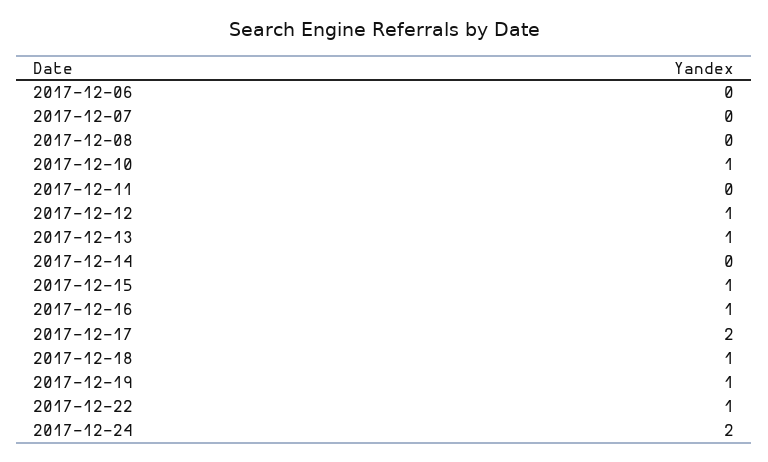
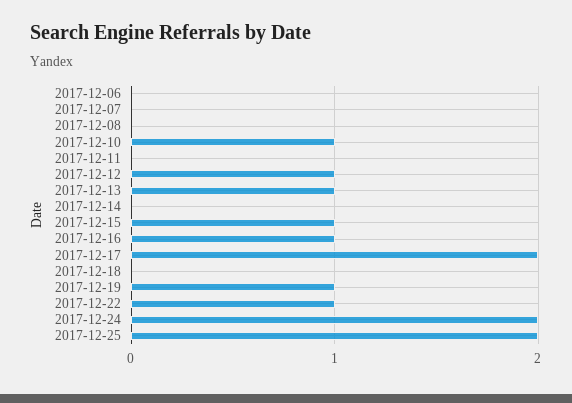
2017-12-18: 1 -> 0
2017-12-25: none -> 2

